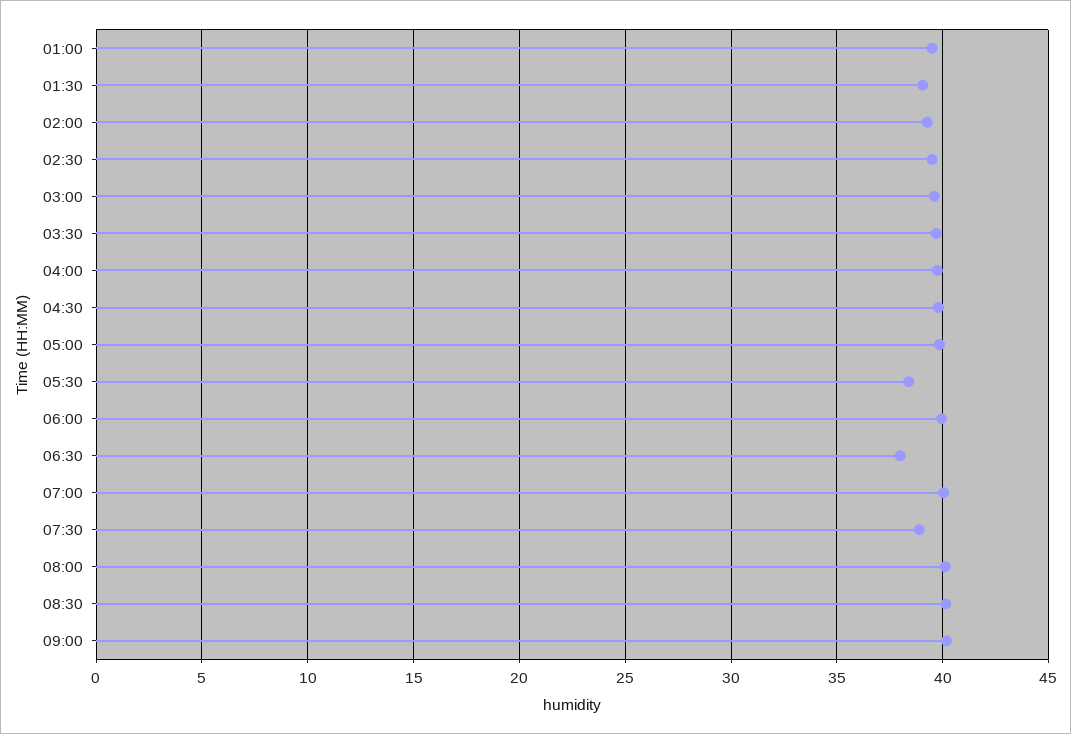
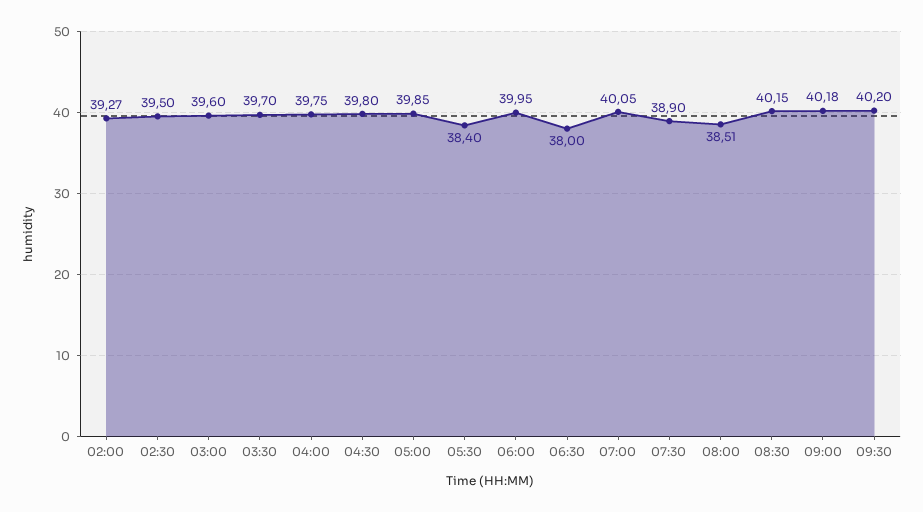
01:00: 39.5 -> none
01:30: 39 -> none
08:00: 40 -> 38.51
09:30: none -> 40.2

